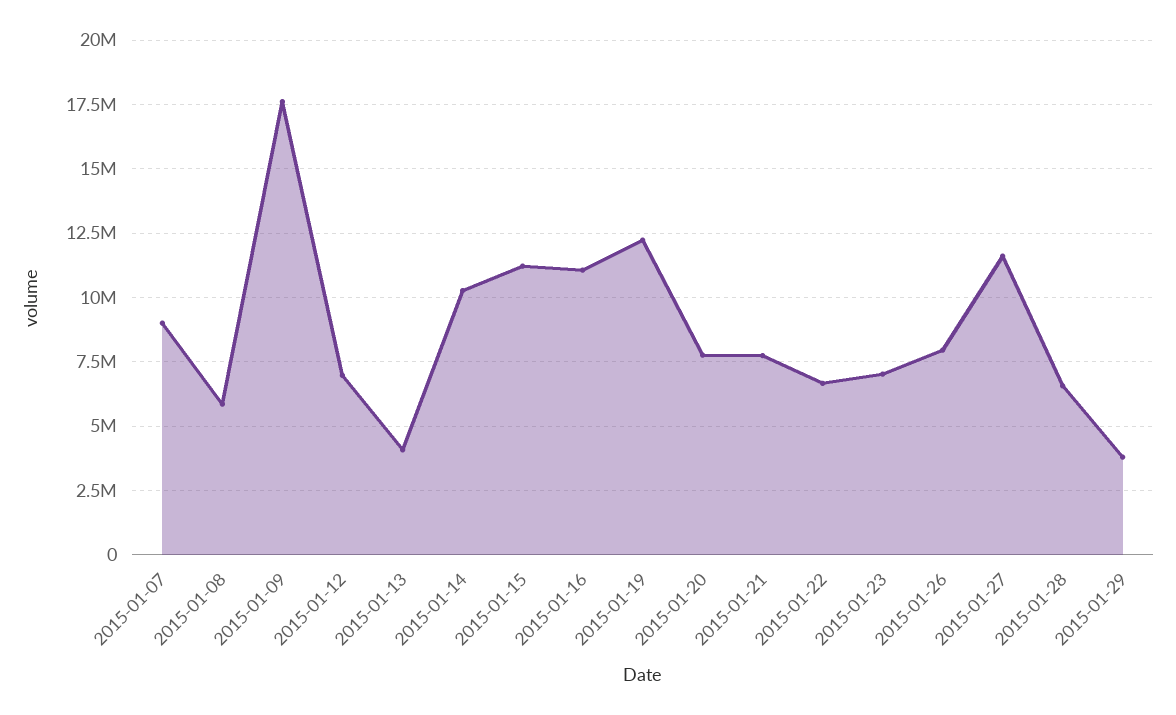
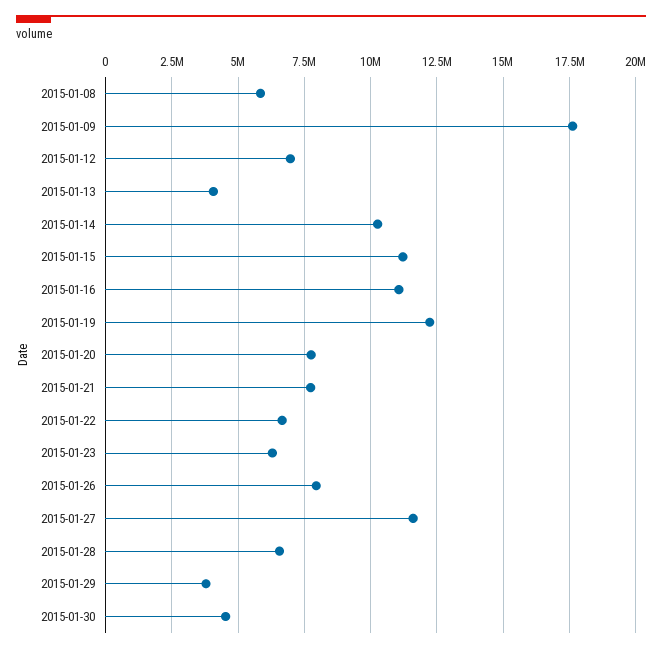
2015-01-07: 9000000 -> none
2015-01-23: 7000000 -> 6250000
2015-01-30: none -> 4500000

